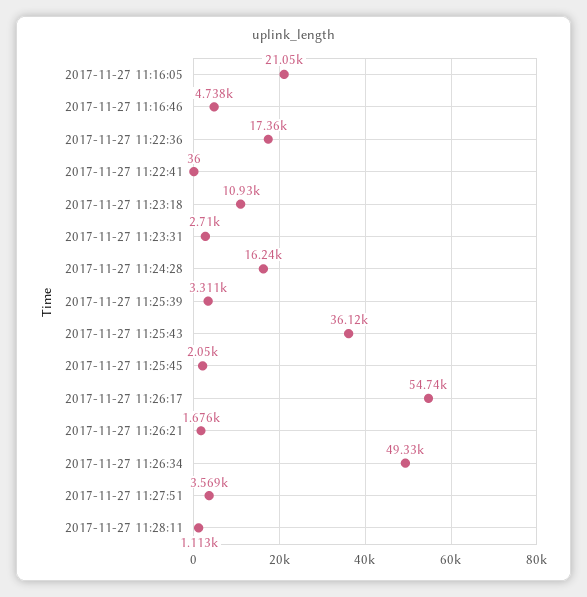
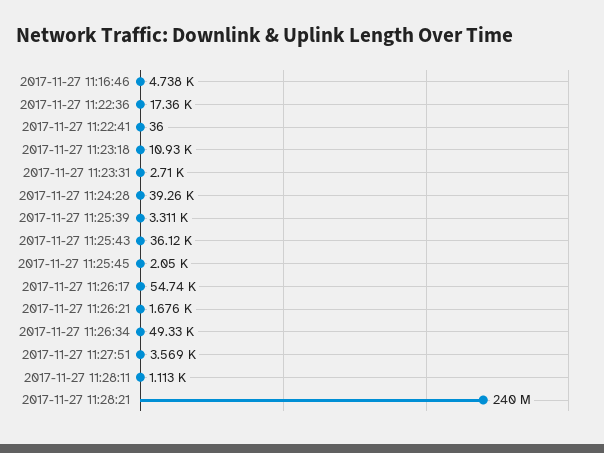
2017-11-27 11:16:05: 21050 -> none
2017-11-27 11:24:28: 16240 -> 39260
2017-11-27 11:28:21: none -> 240000000

